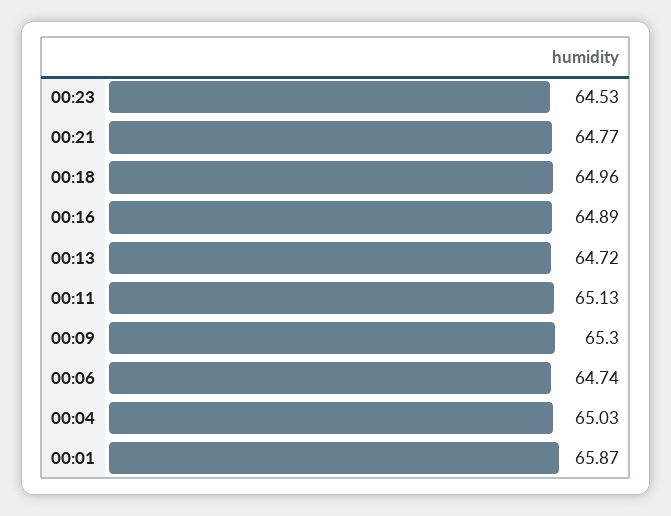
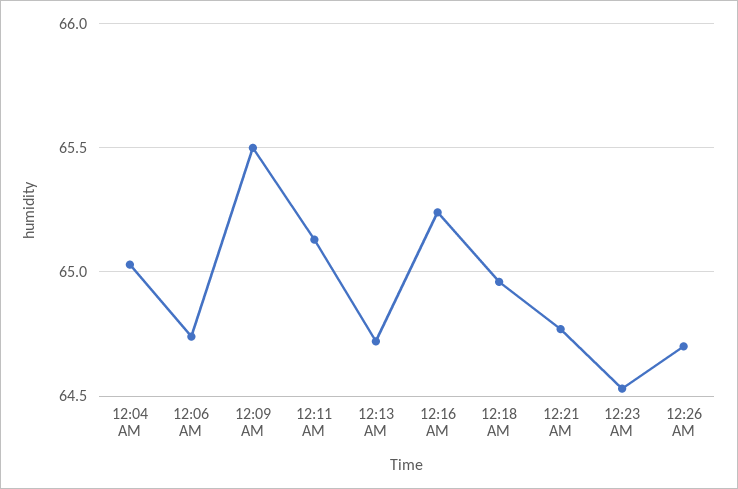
00:16: 64.89 -> 65.25
00:09: 65.3 -> 65.5
00:01: 65.87 -> none
12:26 AM: none -> 64.7

